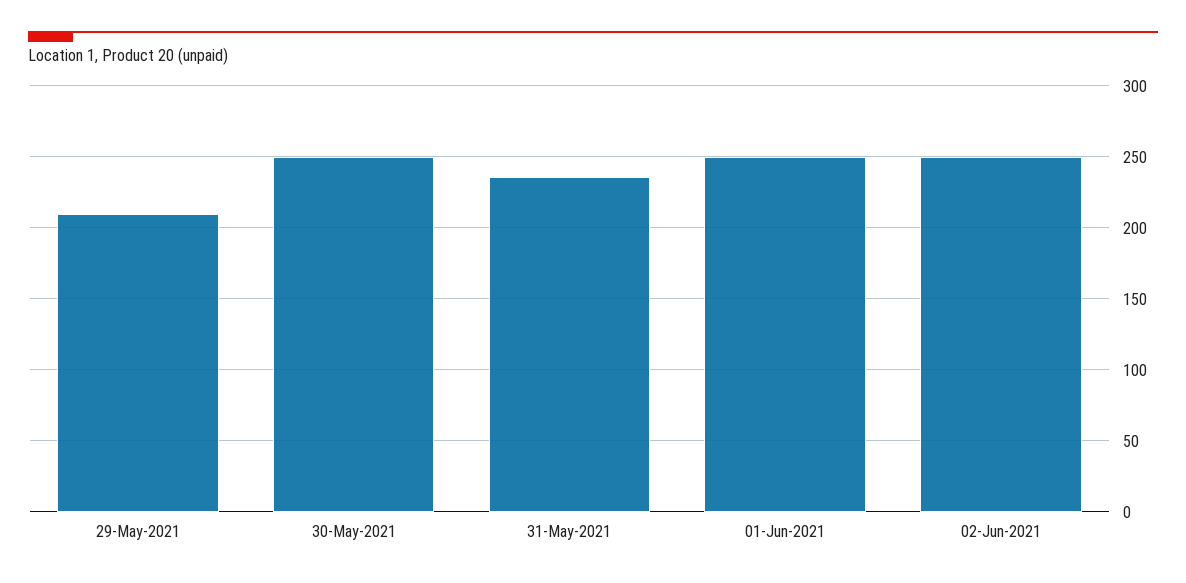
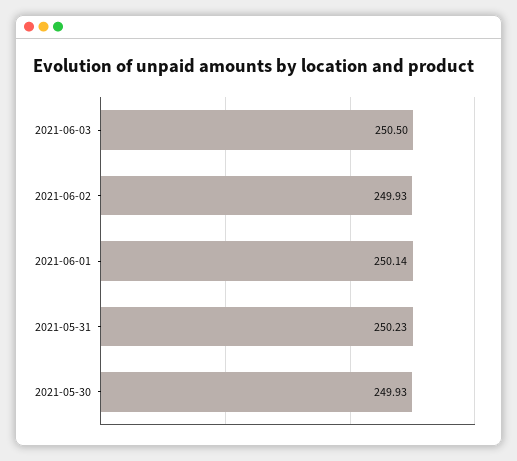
29-May-2021: 210 -> none
31-May-2021: 235 -> 250.23
2021-06-03: none -> 250.5

